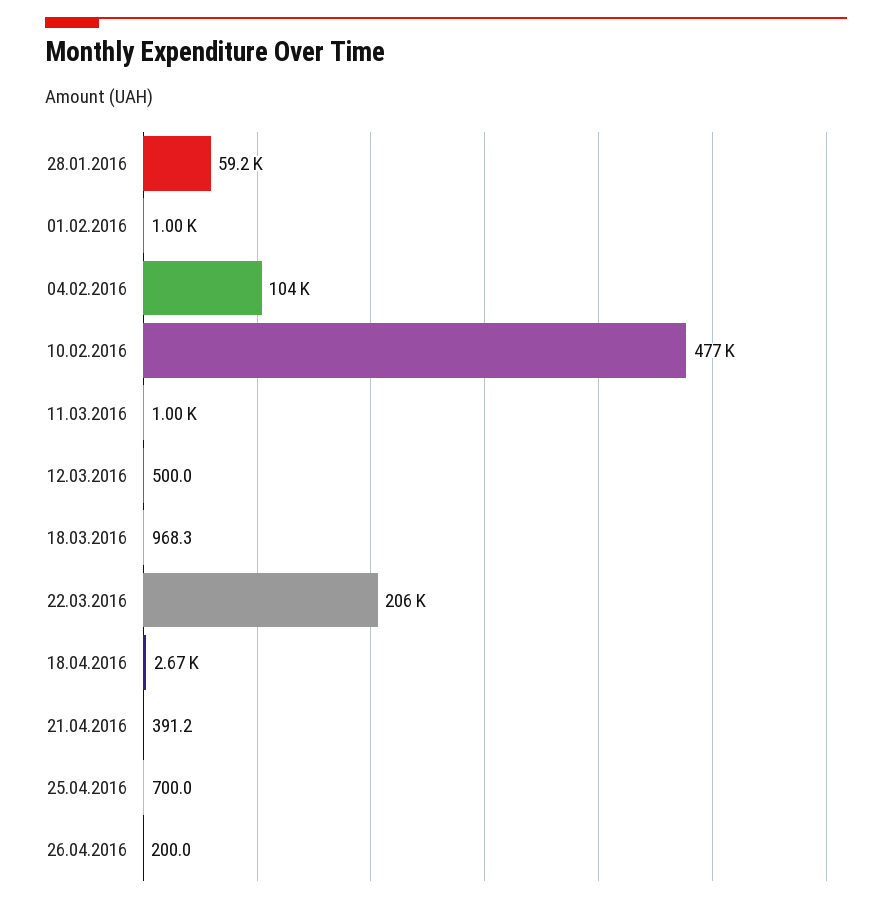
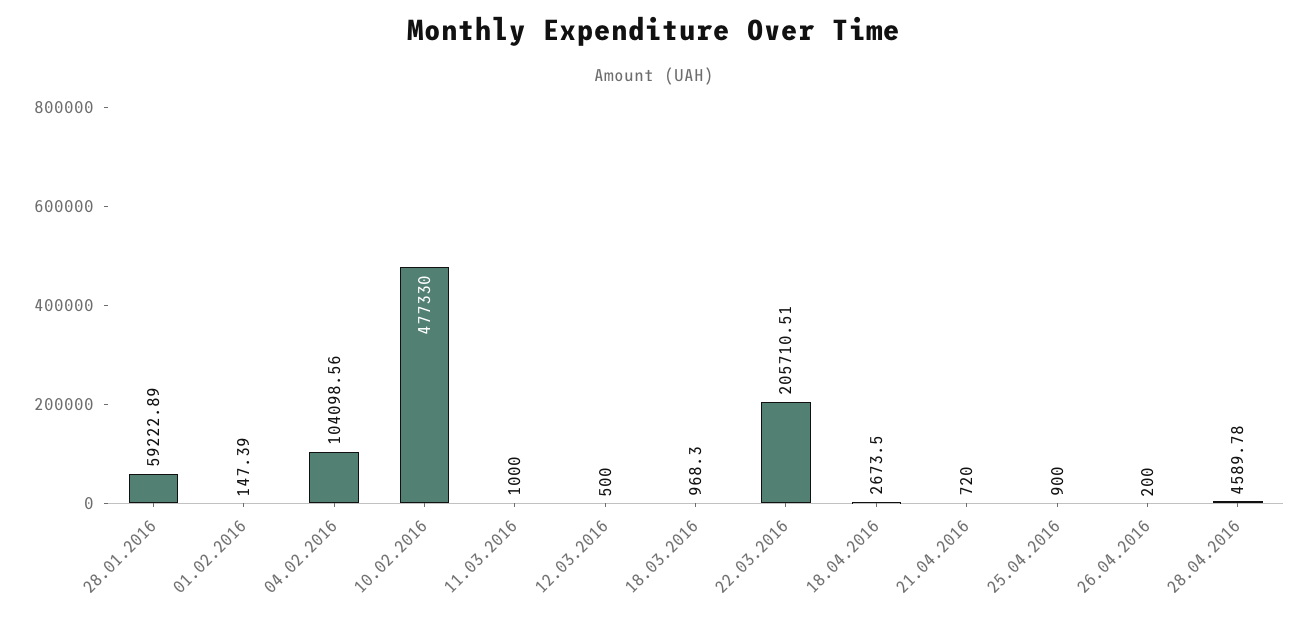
01.02.2016: 1000 -> 147.39
21.04.2016: 391.2 -> 720
25.04.2016: 700 -> 900
28.04.2016: none -> 4589.78

